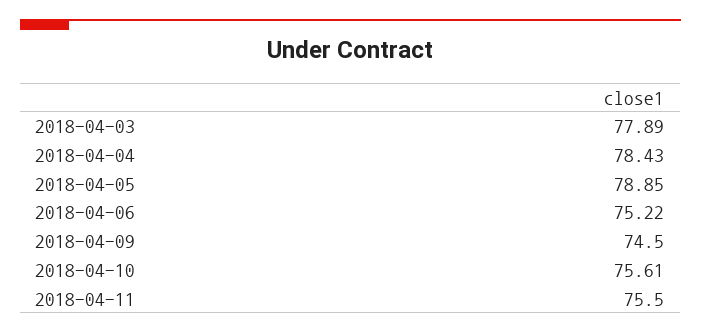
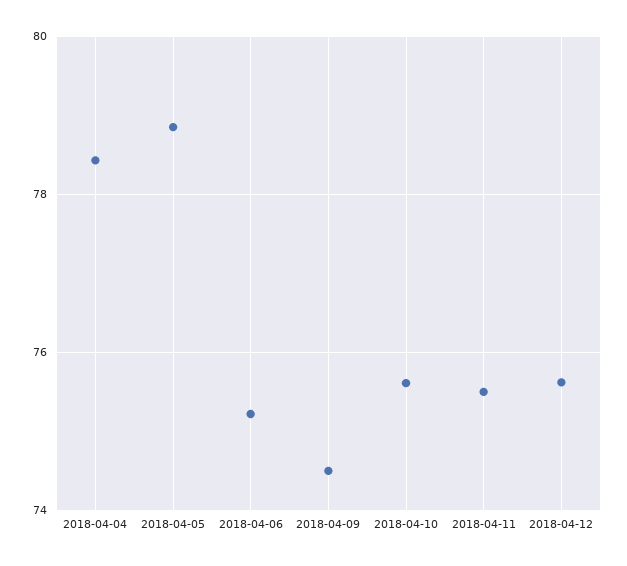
2018-04-03: 77.89 -> none
2018-04-12: none -> 75.6

